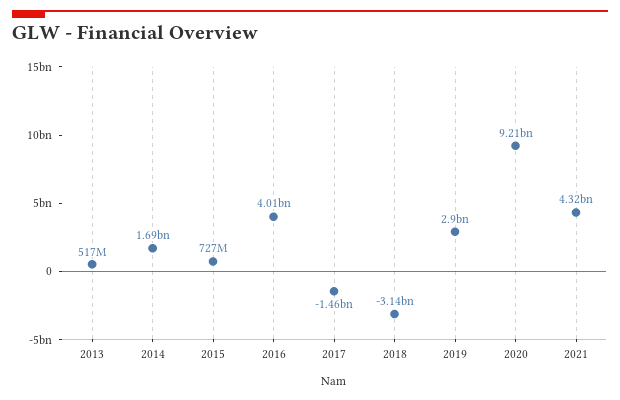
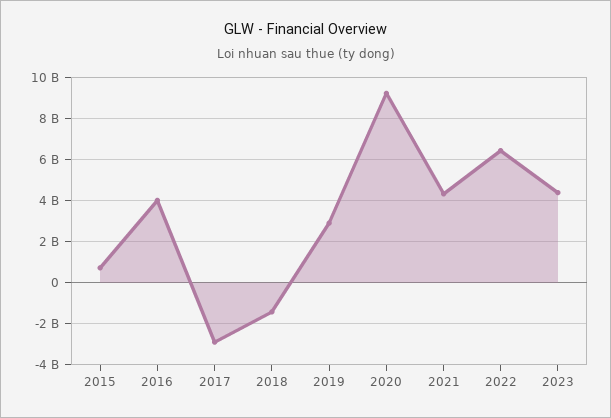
2013: 517000000 -> none
2014: 1690000000 -> none
2017: -1460000000 -> -3000000000
2018: -3140000000 -> -1500000000
2022: none -> 6500000000
2023: none -> 4500000000

